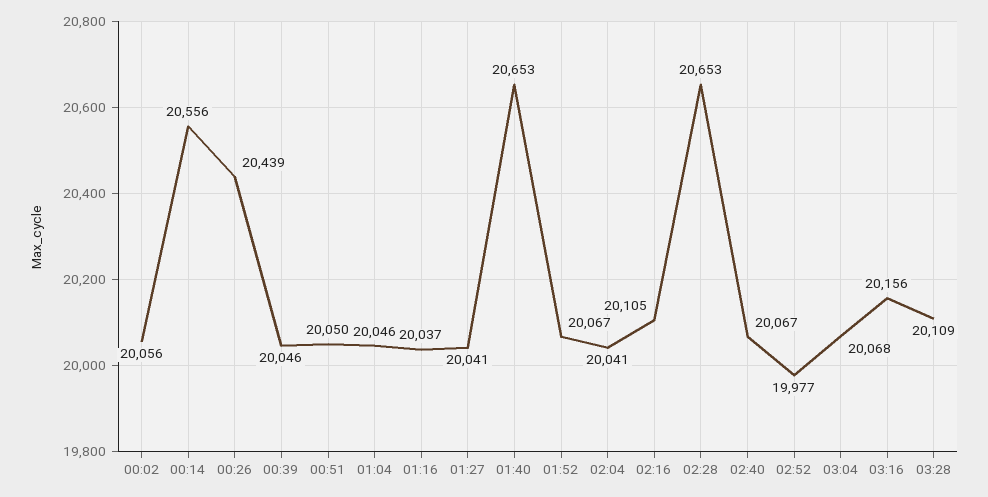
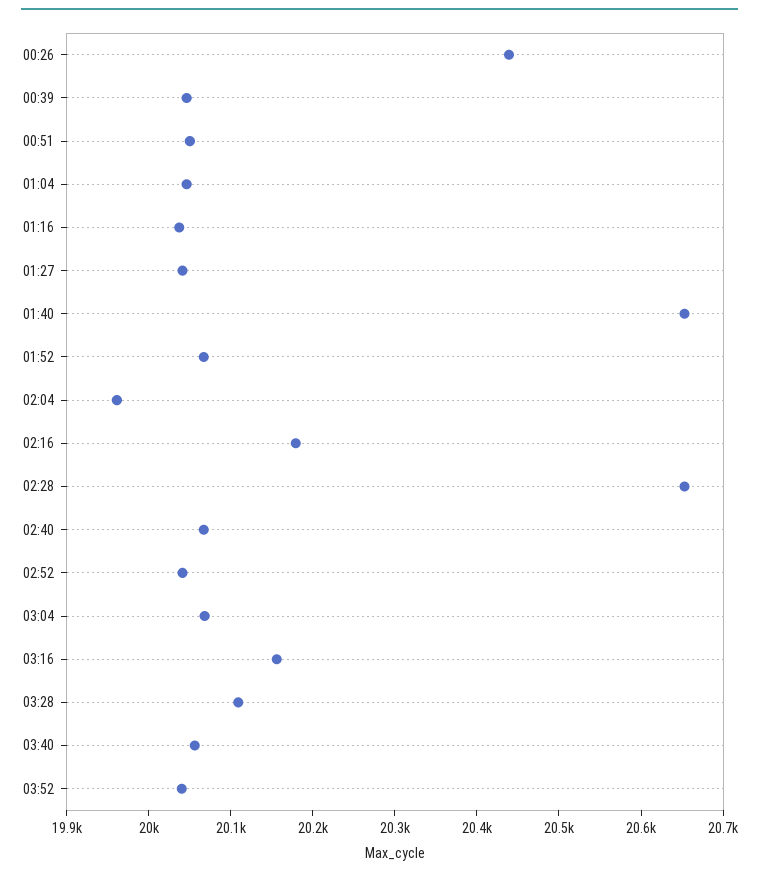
00:02: 20056 -> none
00:14: 20556 -> none
02:04: 20041 -> 19960
02:16: 20105 -> 20180
02:52: 19977 -> 20040
03:40: none -> 20060
03:52: none -> 20040

